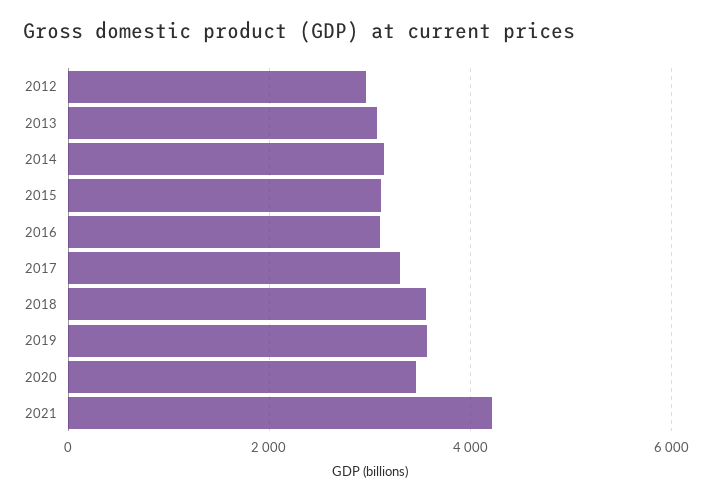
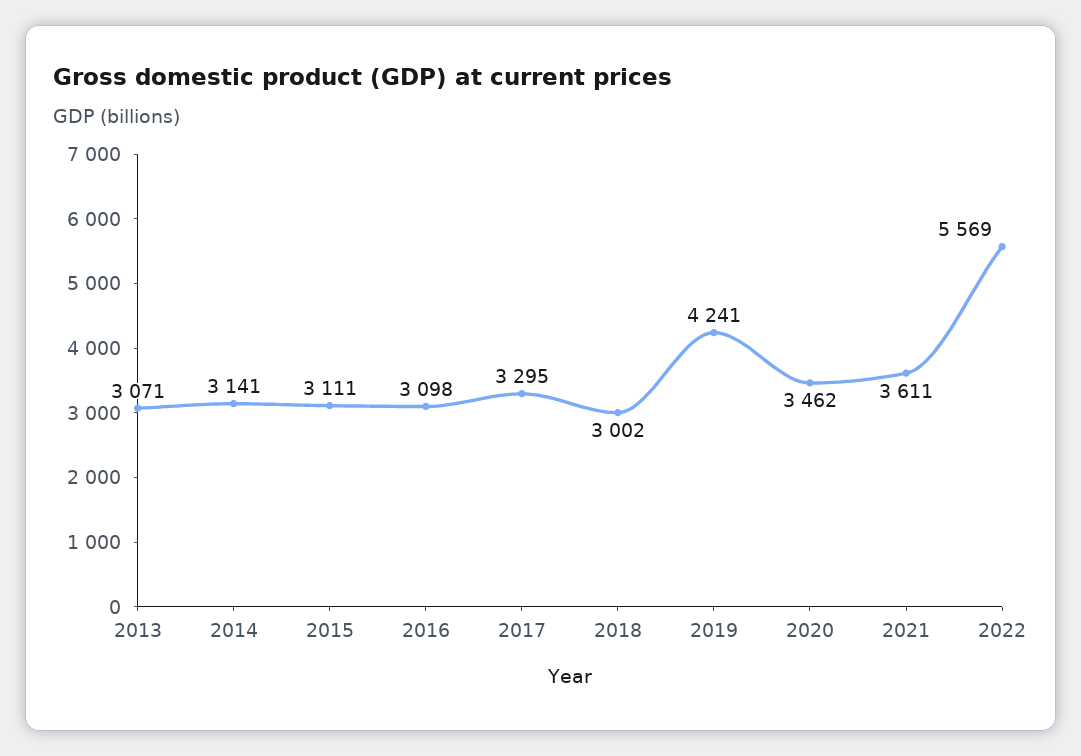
2012: 3000 -> none
2018: 3600 -> 3002
2019: 3600 -> 4241
2021: 4200 -> 3611
2022: none -> 5569

